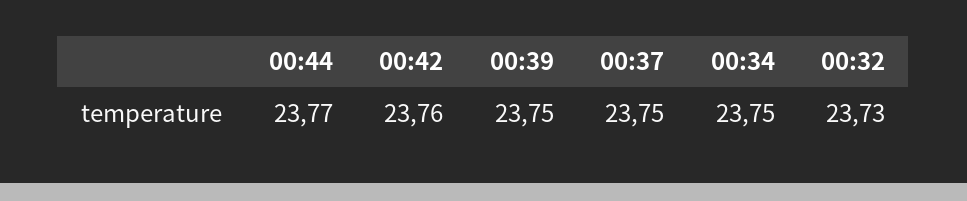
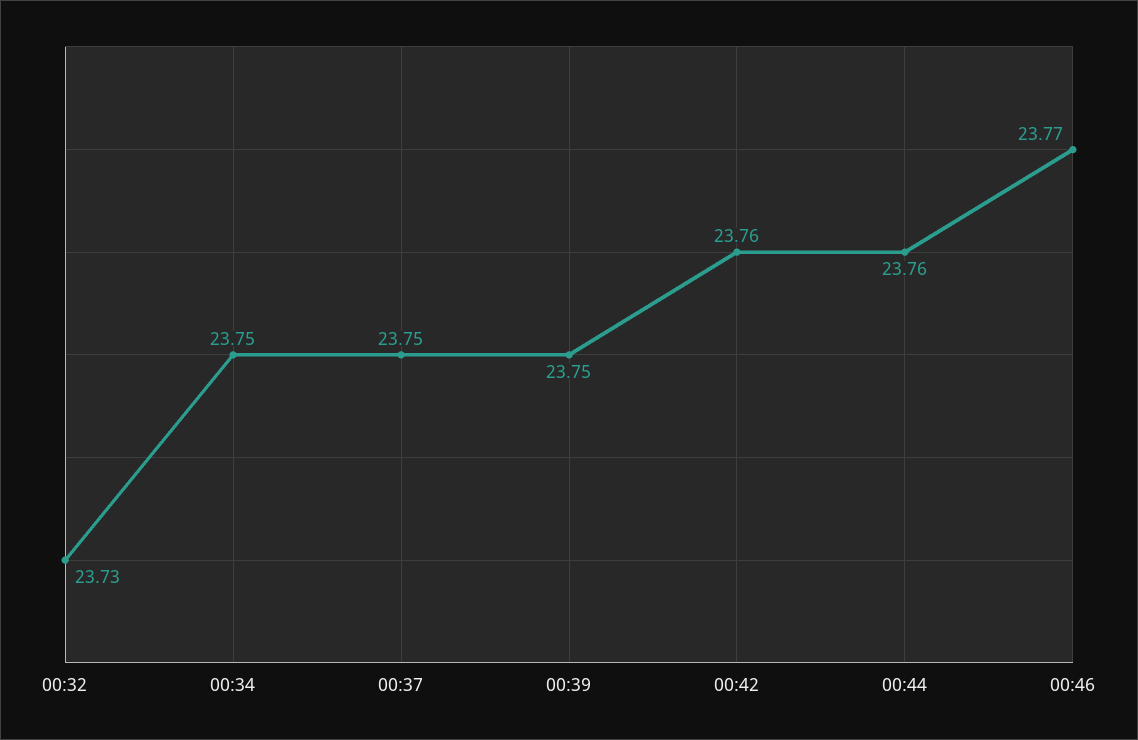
00:44: 23.77 -> 23.76
00:46: none -> 23.77

